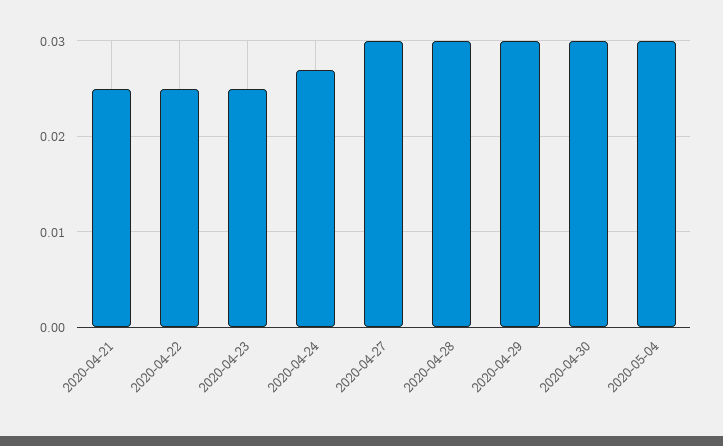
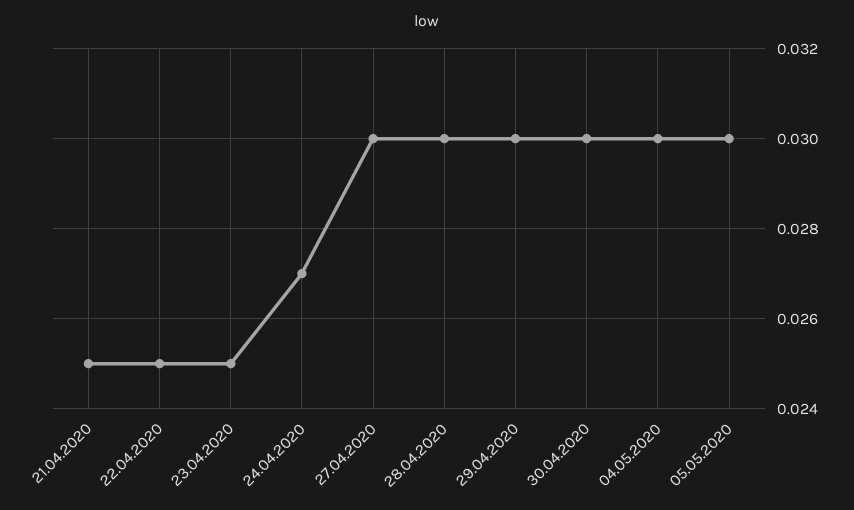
05.05.2020: none -> 0.03

